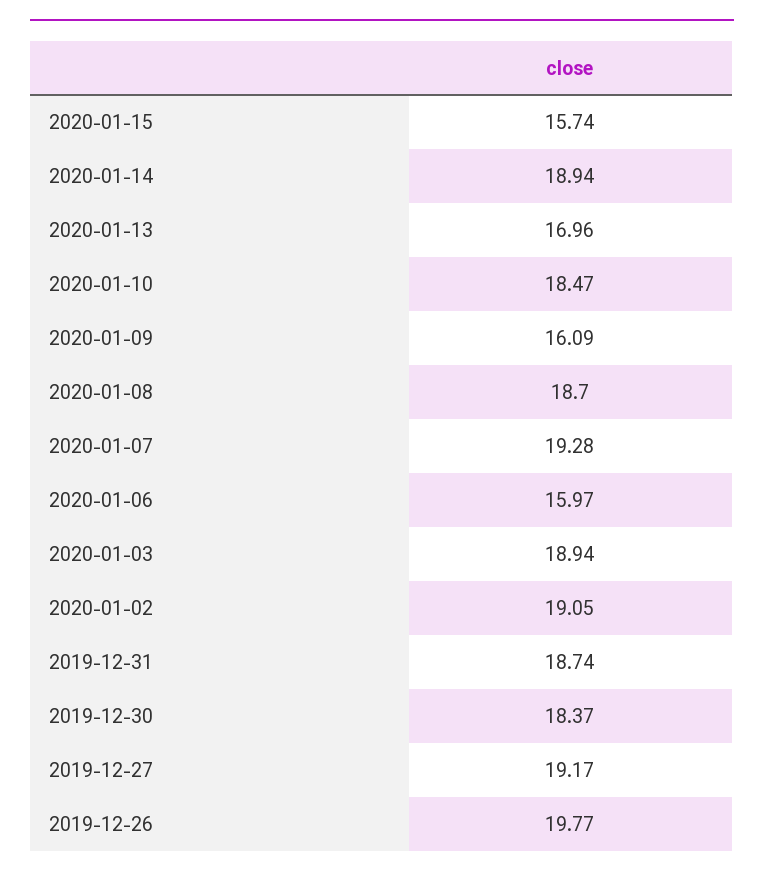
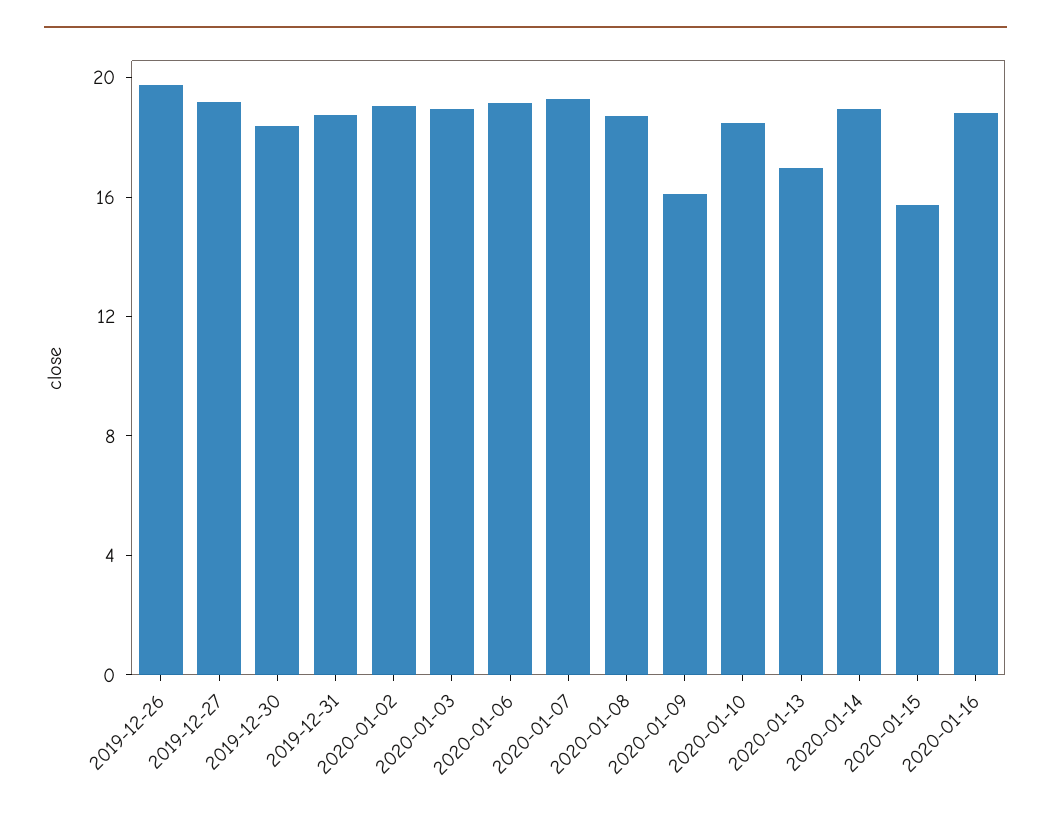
2020-01-06: 15.97 -> 19
2020-01-16: none -> 19

